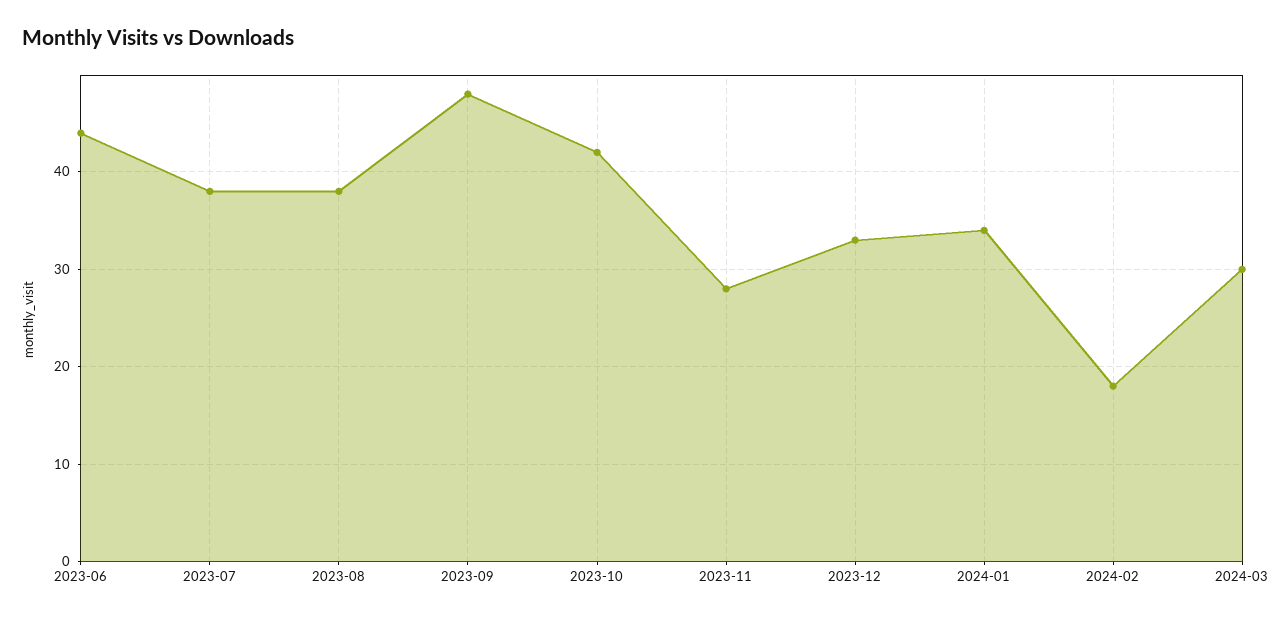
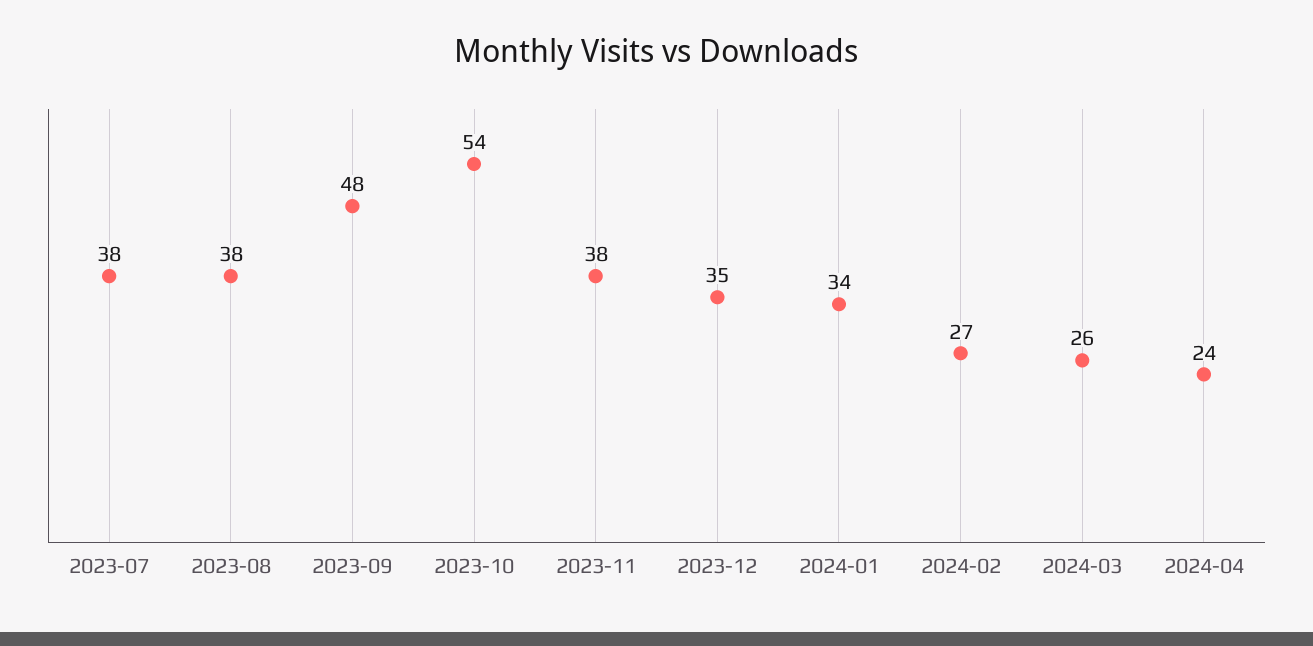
2023-06: 44 -> none
2023-10: 42 -> 54
2023-11: 28 -> 38
2023-12: 33 -> 35
2024-02: 18 -> 27
2024-03: 30 -> 26
2024-04: none -> 24

